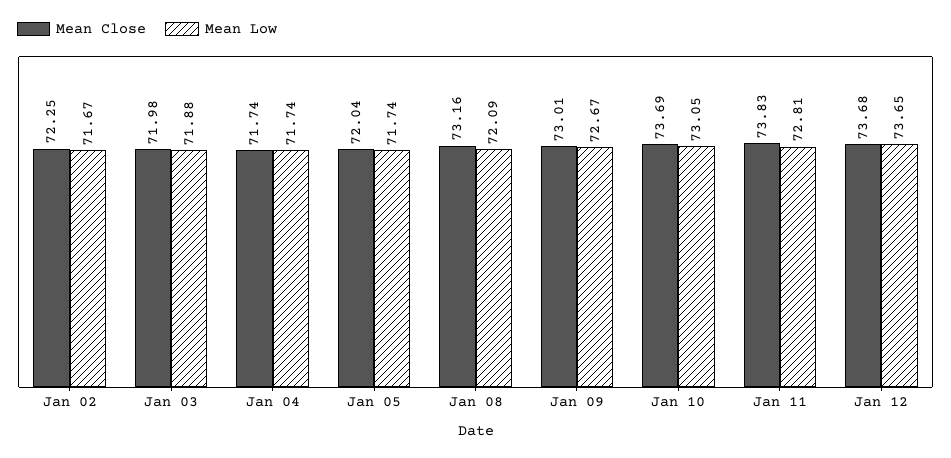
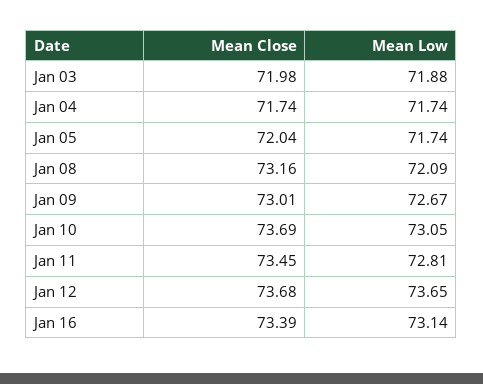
Mean Close, Jan 02: 72.25 -> none
Mean Low, Jan 02: 71.67 -> none
Mean Close, Jan 11: 73.83 -> 73.45
Mean Close, Jan 16: none -> 73.39
Mean Low, Jan 16: none -> 73.14

